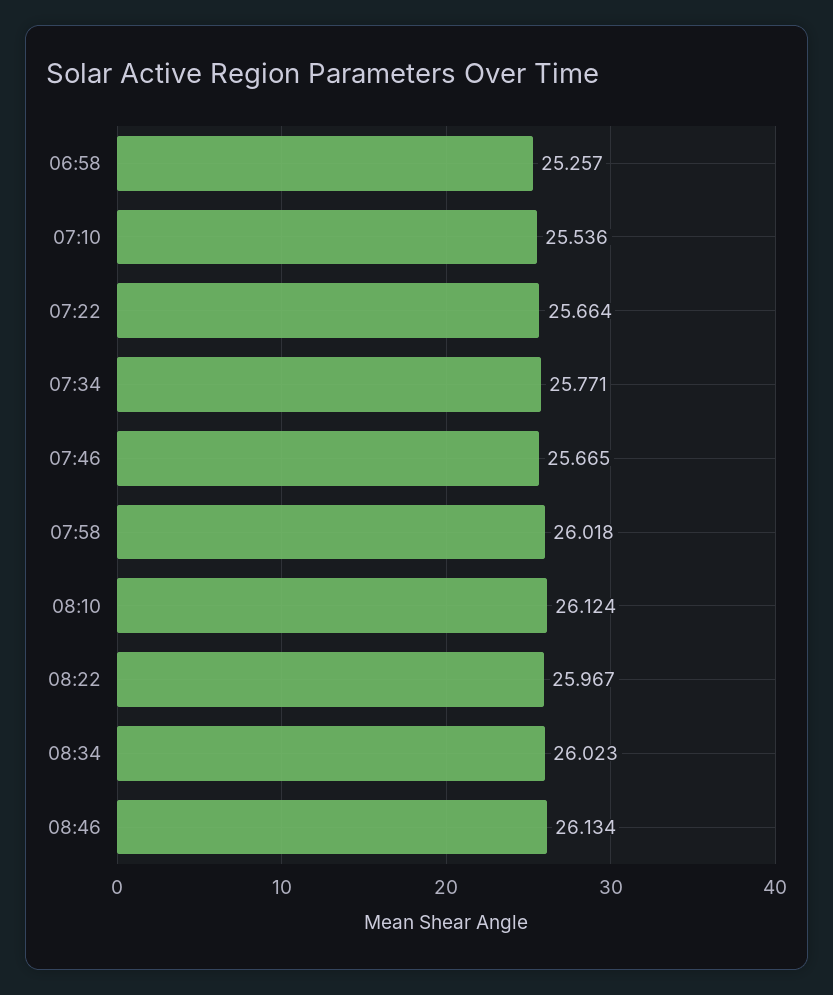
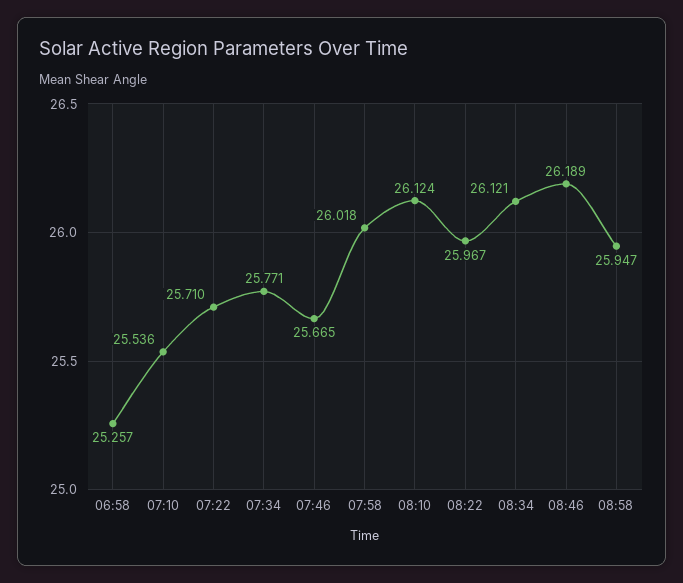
07:22: 25.664 -> 25.71
08:34: 26.023 -> 26.121
08:46: 26.134 -> 26.189
08:58: none -> 25.947

